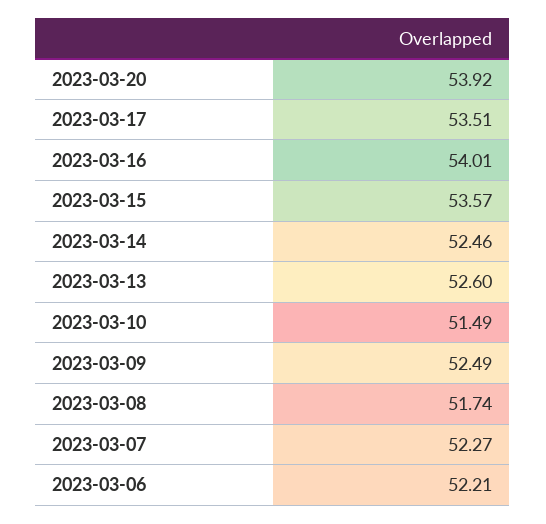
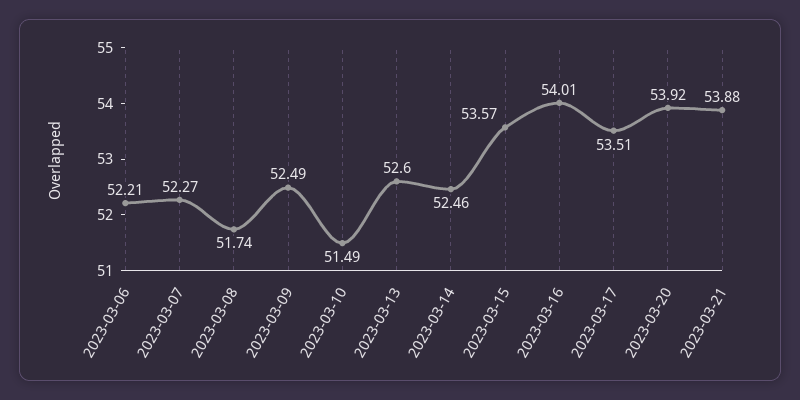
2023-03-21: none -> 53.88

